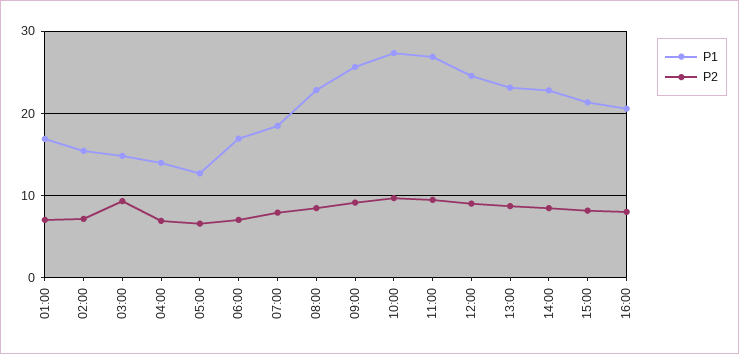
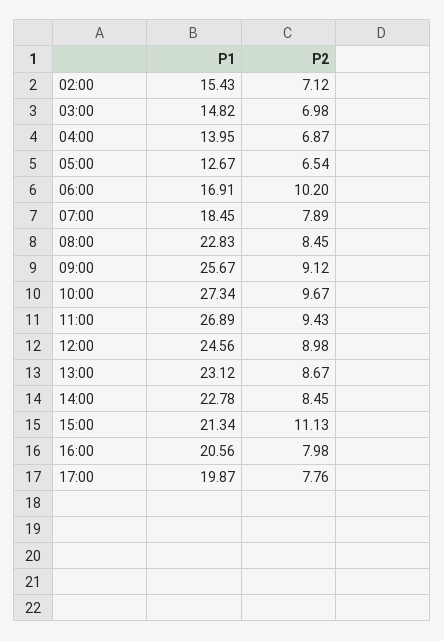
P1, 01:00: 17 -> none
P2, 01:00: 7 -> none
P2, 03:00: 9 -> 6.98
P2, 06:00: 7 -> 10.2
P2, 15:00: 8 -> 11.13
P1, 17:00: none -> 19.87
P2, 17:00: none -> 7.76

